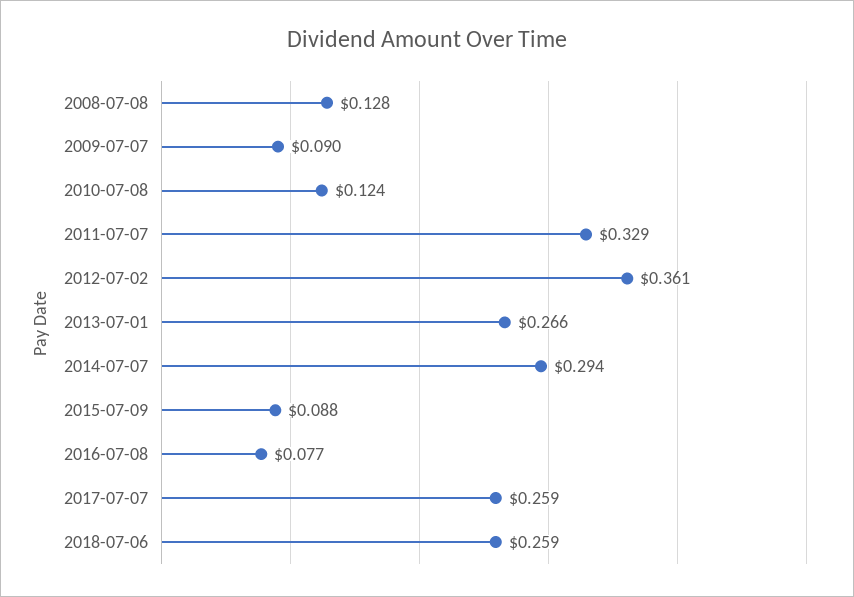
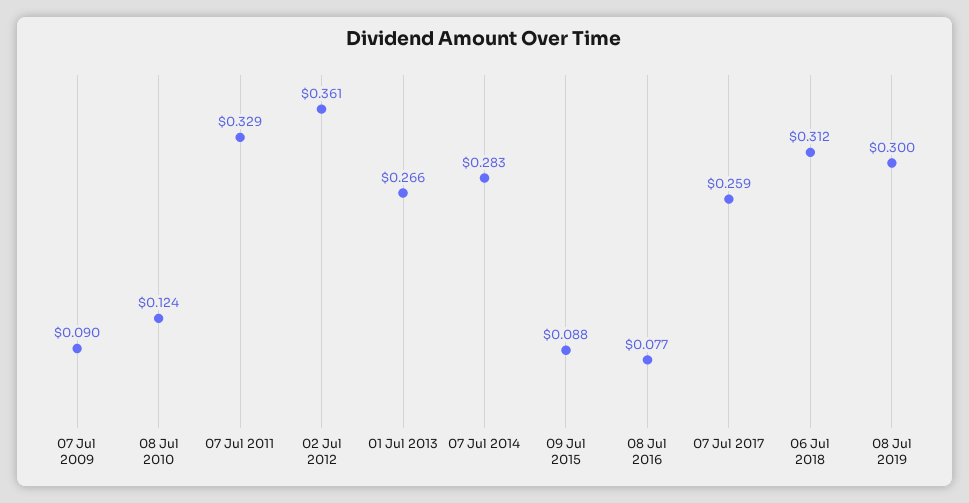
2008-07-08: 0.128 -> none
2014-07-07: 0.294 -> 0.283
2018-07-06: 0.259 -> 0.312
08 Jul 2019: none -> 0.3

